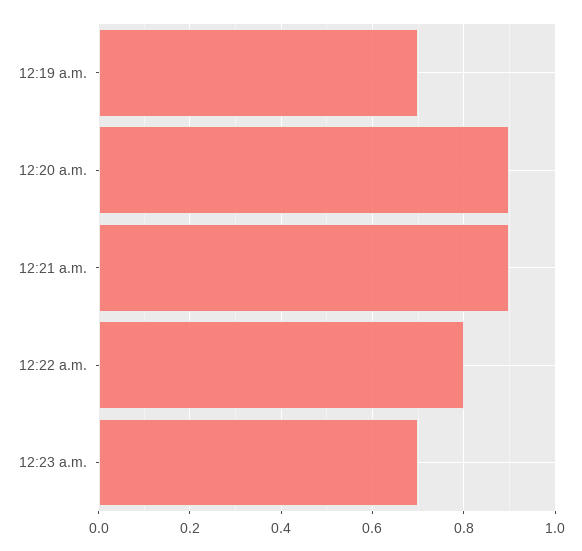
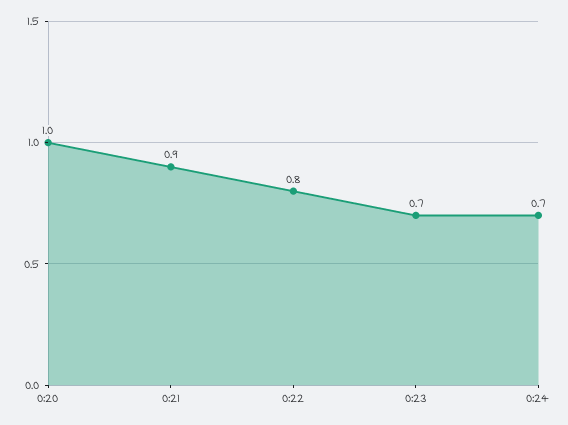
12:19 a.m.: 0.7 -> none
12:20 a.m.: 0.9 -> 1
0:24: none -> 0.7

